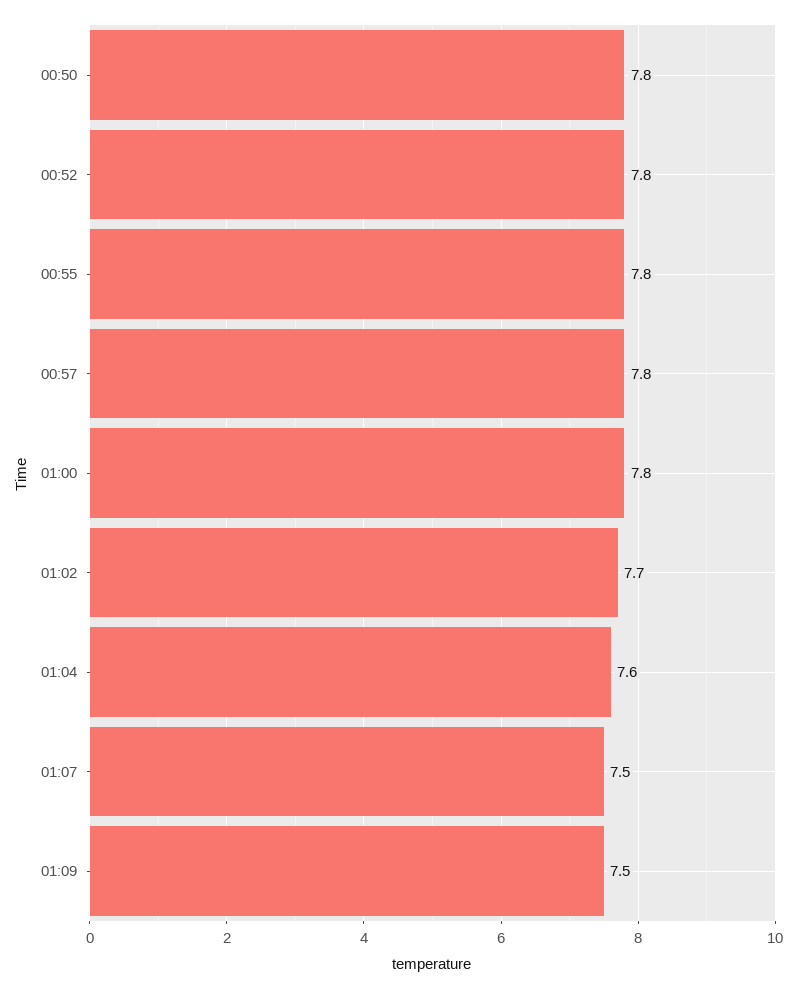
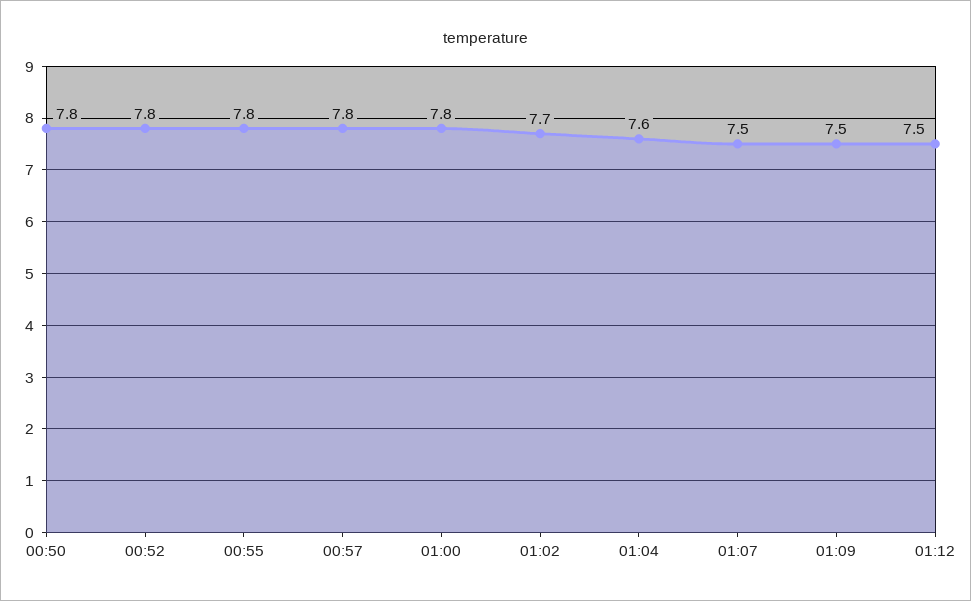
01:12: none -> 7.5

